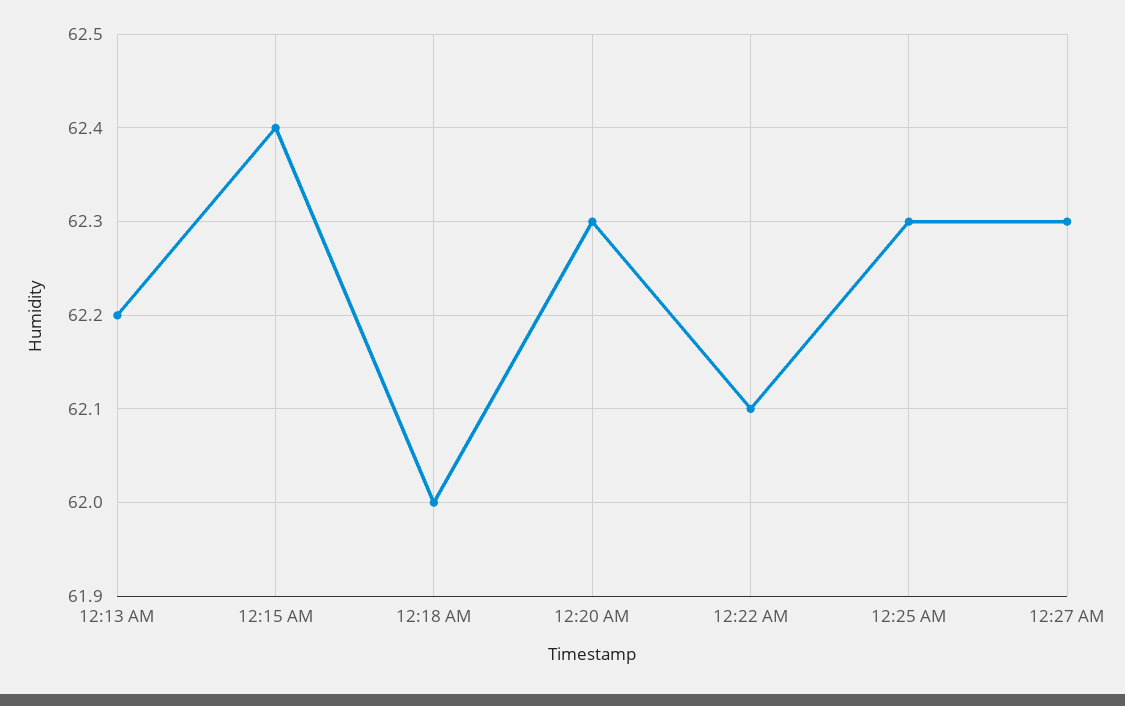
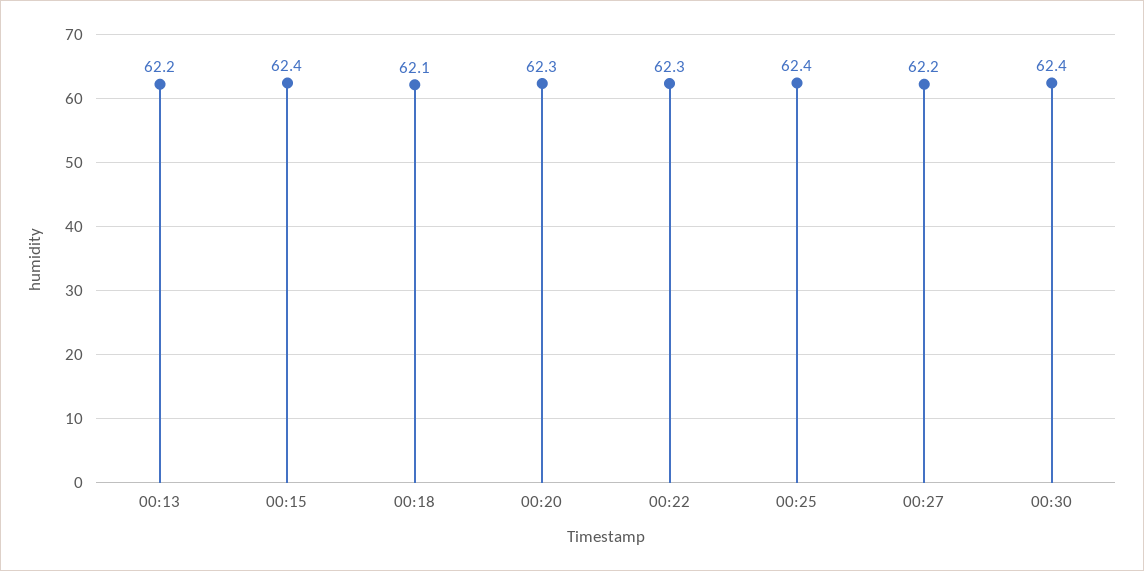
12:18 AM: 62 -> 62.1
12:22 AM: 62.1 -> 62.3
12:25 AM: 62.3 -> 62.4
12:27 AM: 62.3 -> 62.2
00:30: none -> 62.4

